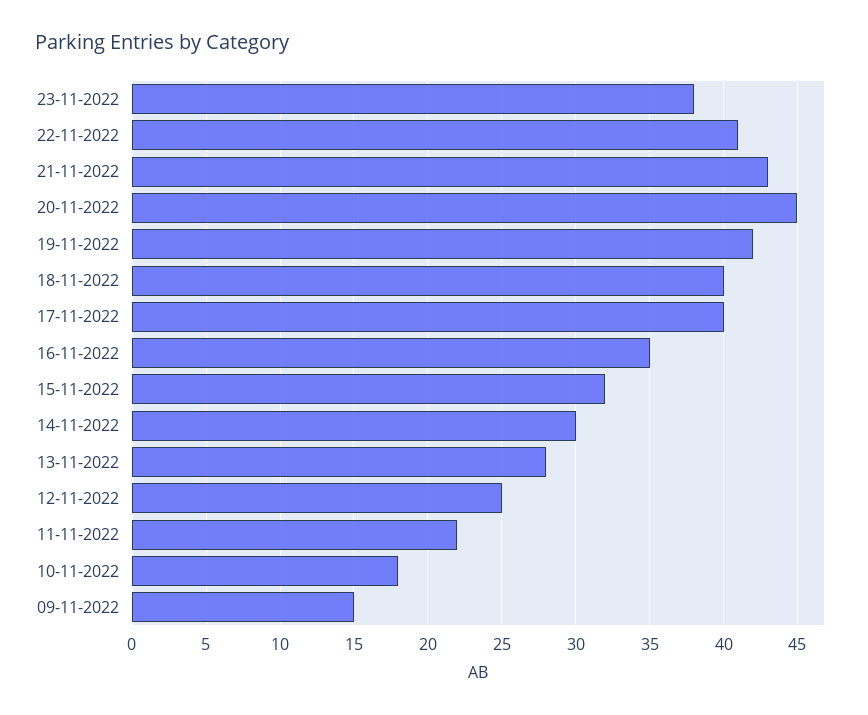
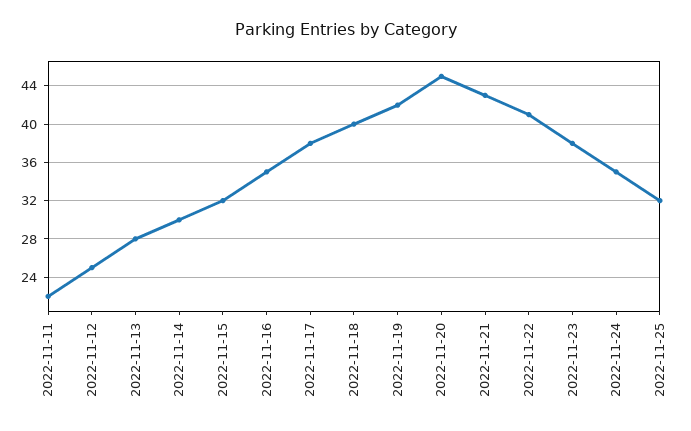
17-11-2022: 40 -> 38
10-11-2022: 18 -> none
09-11-2022: 15 -> none
2022-11-24: none -> 35
2022-11-25: none -> 32

